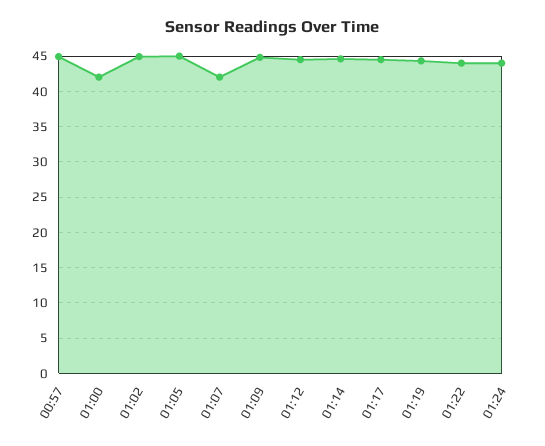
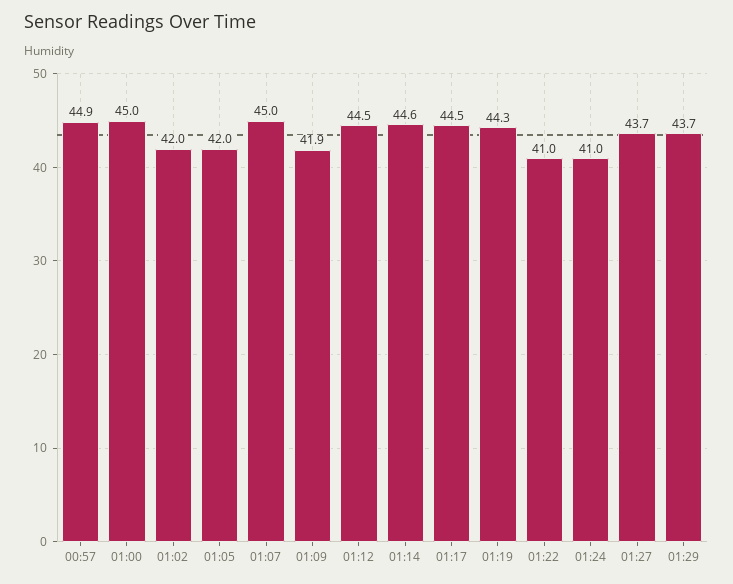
01:00: 42 -> 45
01:02: 45 -> 42
01:05: 45 -> 42
01:07: 42 -> 45
01:09: 45 -> 41.9
01:22: 44 -> 41
01:24: 44 -> 41
01:27: none -> 43.7
01:29: none -> 43.7

